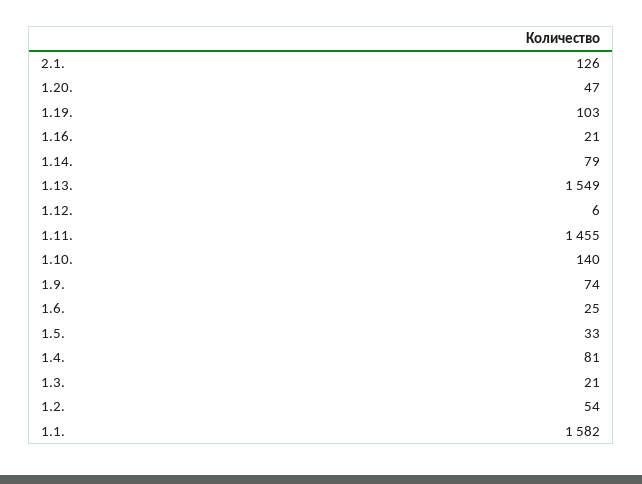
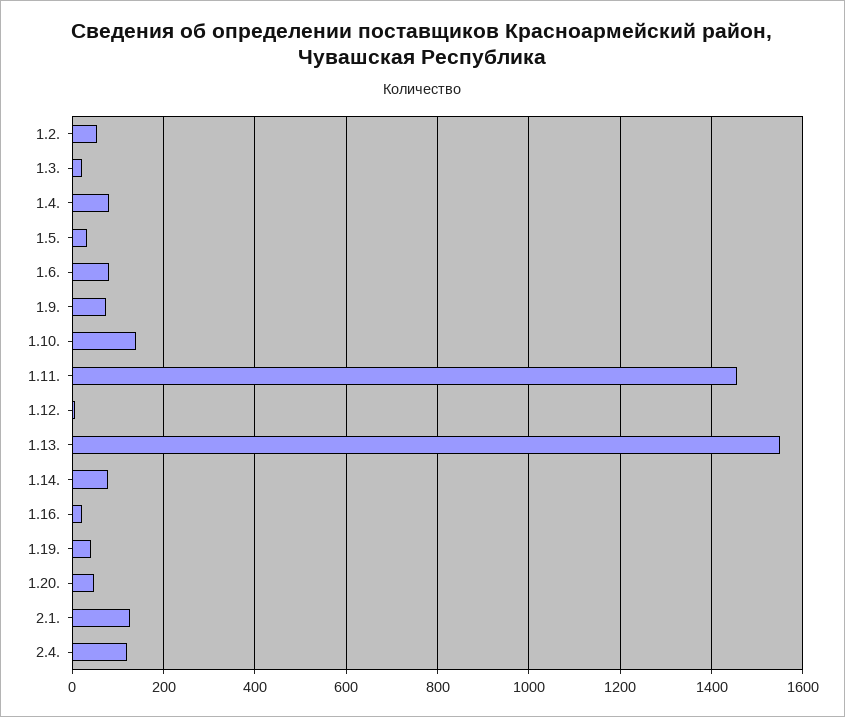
1.19.: 103 -> 40
1.6.: 25 -> 80
1.1.: 1582 -> none
2.4.: none -> 120

